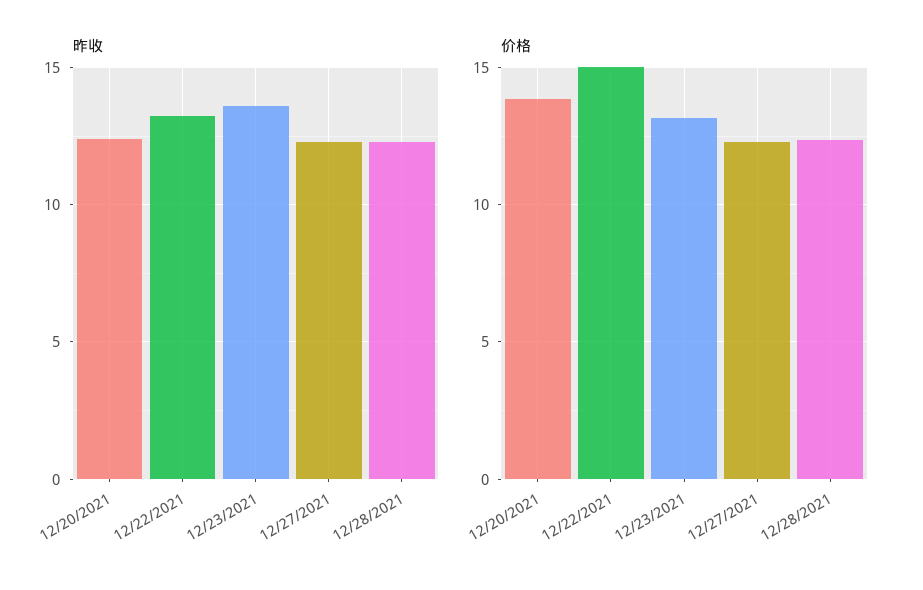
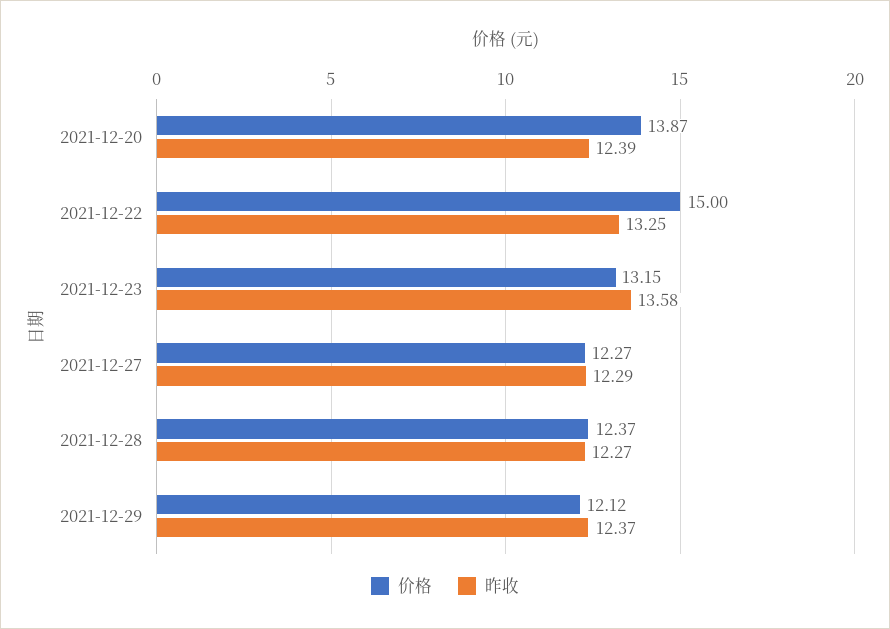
价格, 2021-12-29: none -> 12.12
昨收, 2021-12-29: none -> 12.37

